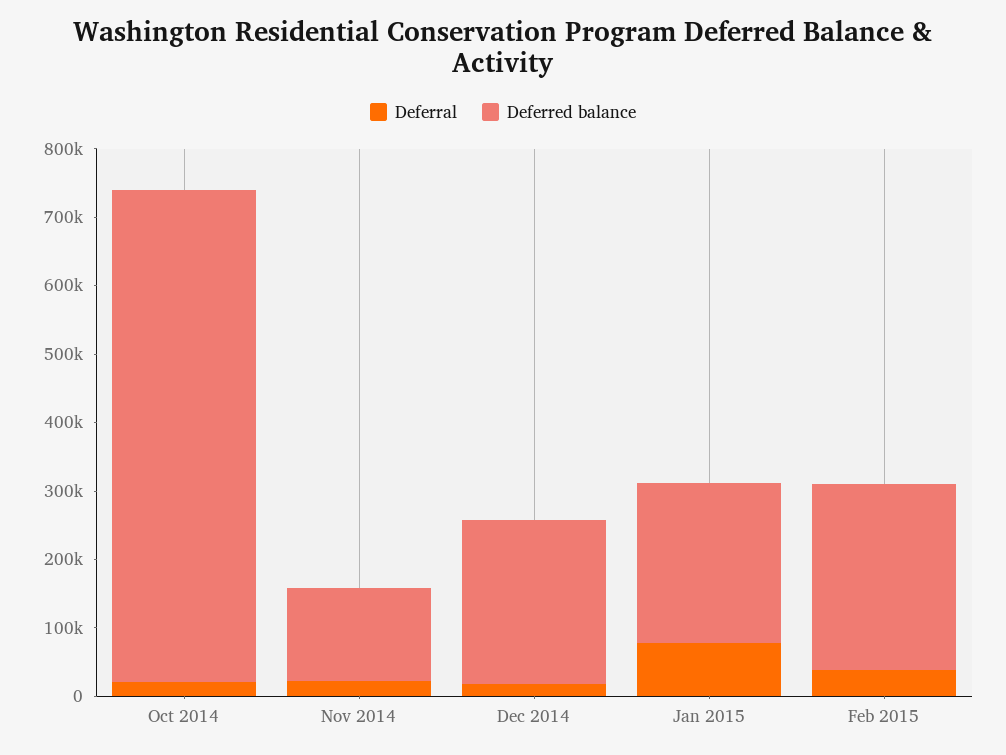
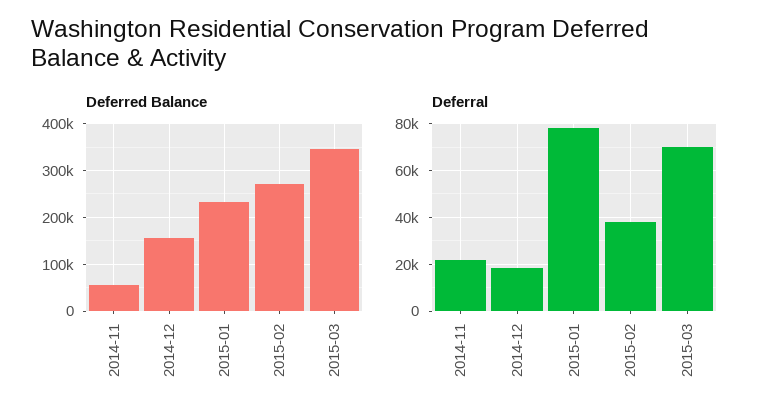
Deferral, Oct 2014: 20000 -> none
Deferred balance, Oct 2014: 720000 -> none
Deferred balance, Nov 2014: 140000 -> 60000
Deferred balance, Dec 2014: 240000 -> 160000
Deferred balance, 2015-03: none -> 340000
Deferral, 2015-03: none -> 70000

